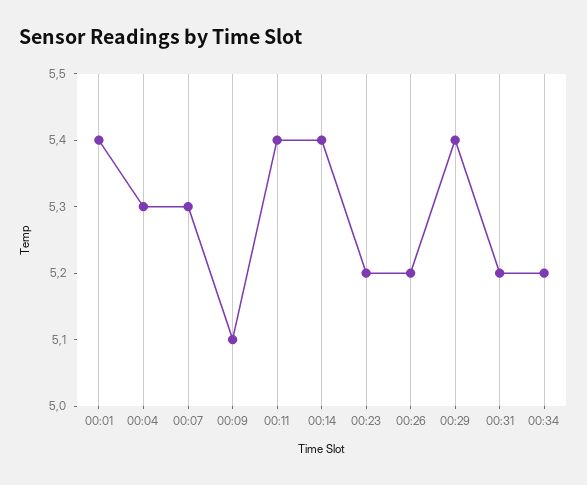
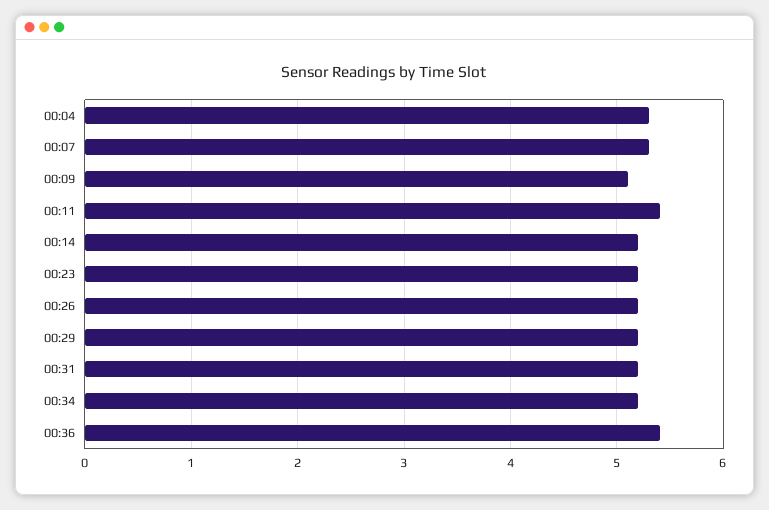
00:01: 5.4 -> none
00:14: 5.4 -> 5.2
00:29: 5.4 -> 5.2
00:36: none -> 5.4

